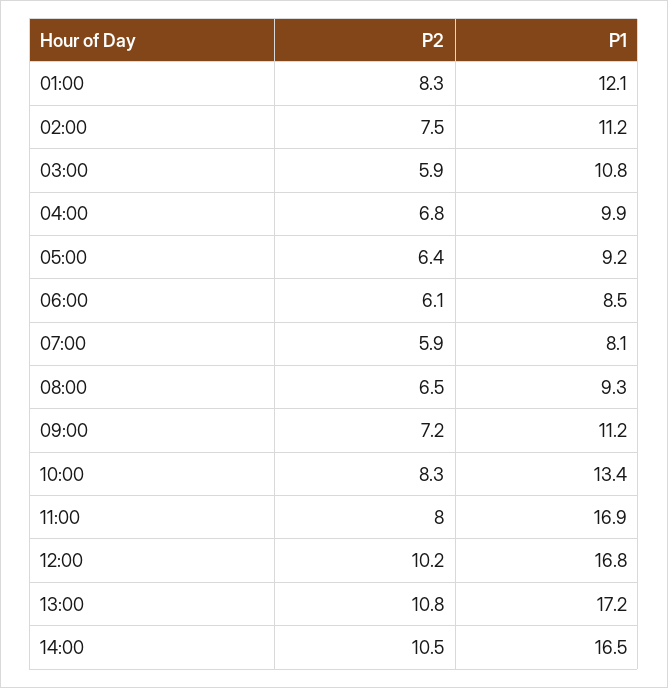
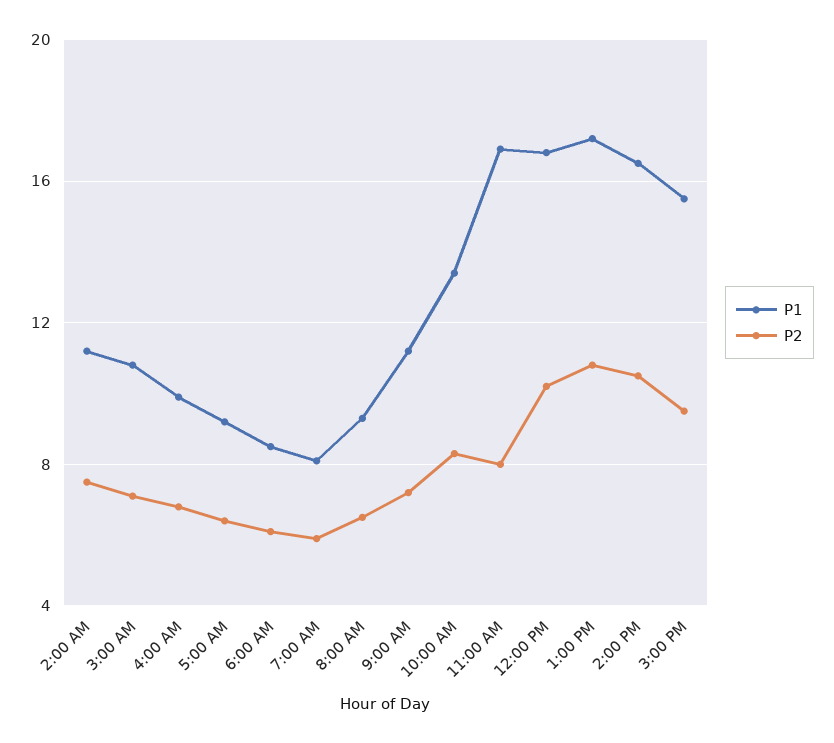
P2, 01:00: 8.3 -> none
P1, 01:00: 12.1 -> none
P2, 03:00: 5.9 -> 7
P1, 3:00 PM: none -> 15.5
P2, 3:00 PM: none -> 9.5

